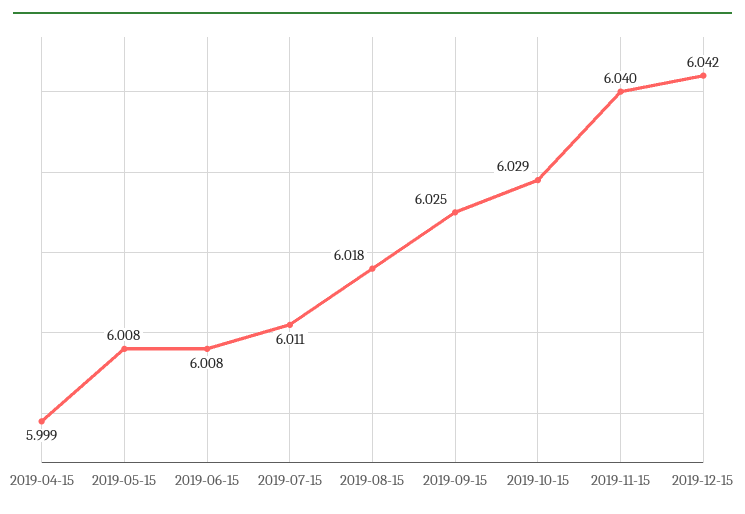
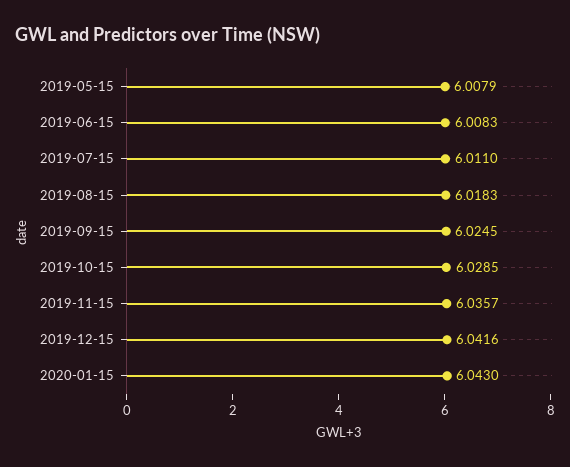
2019-04-15: 5.999 -> none
2019-11-15: 6.04 -> 6.0357
2020-01-15: none -> 6.043

